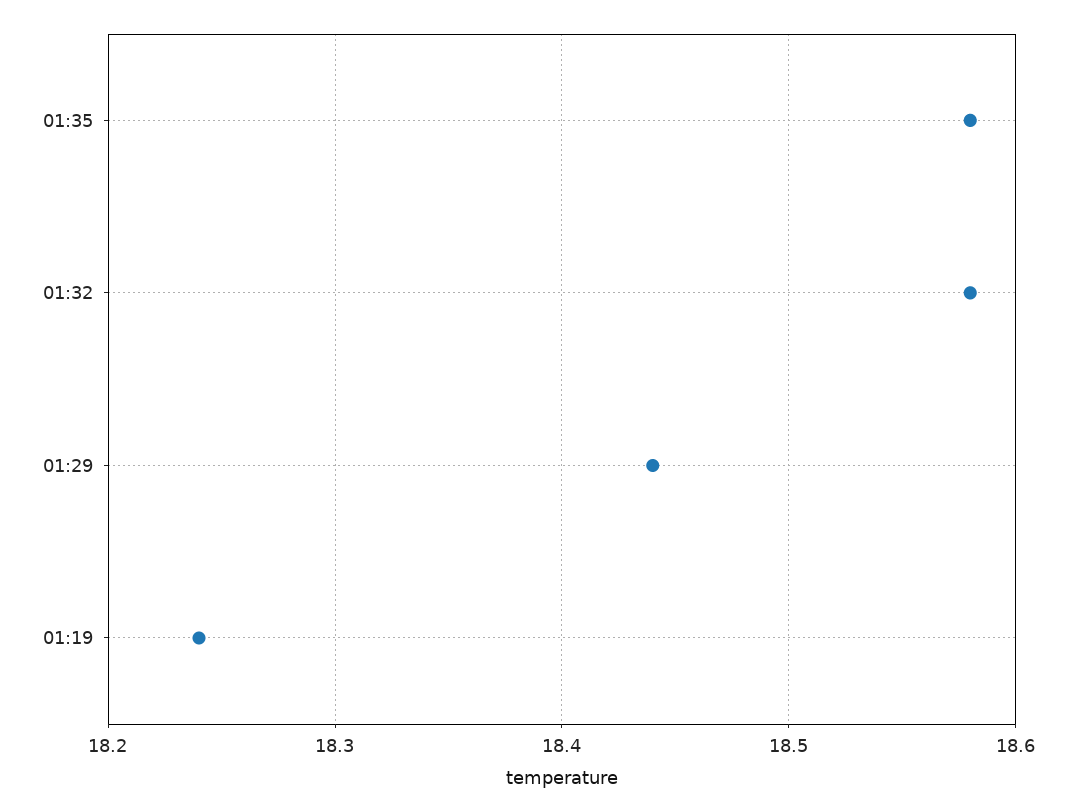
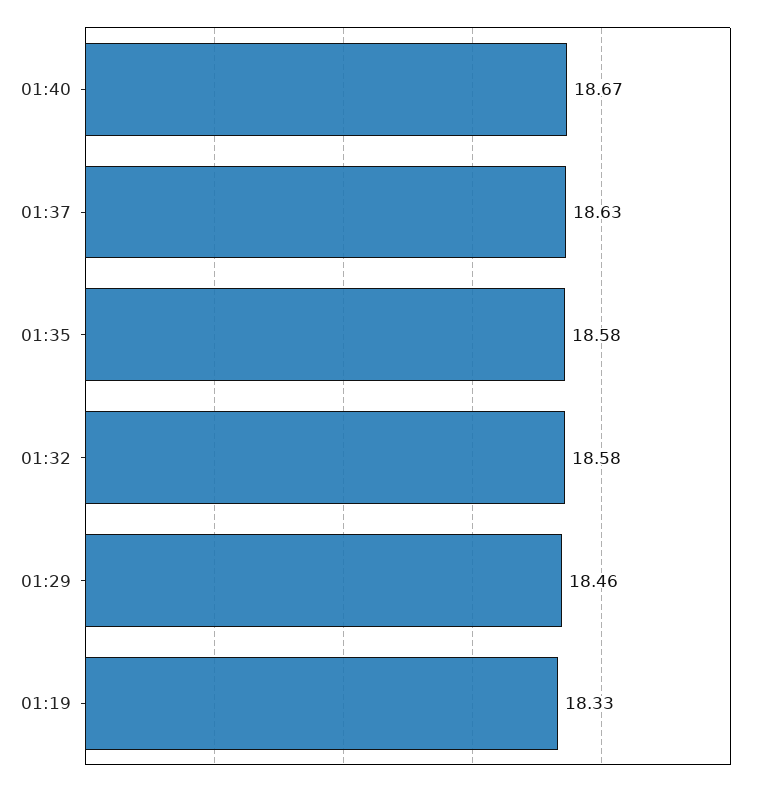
01:29: 18.44 -> 18.46
01:19: 18.24 -> 18.33
01:40: none -> 18.67
01:37: none -> 18.63

